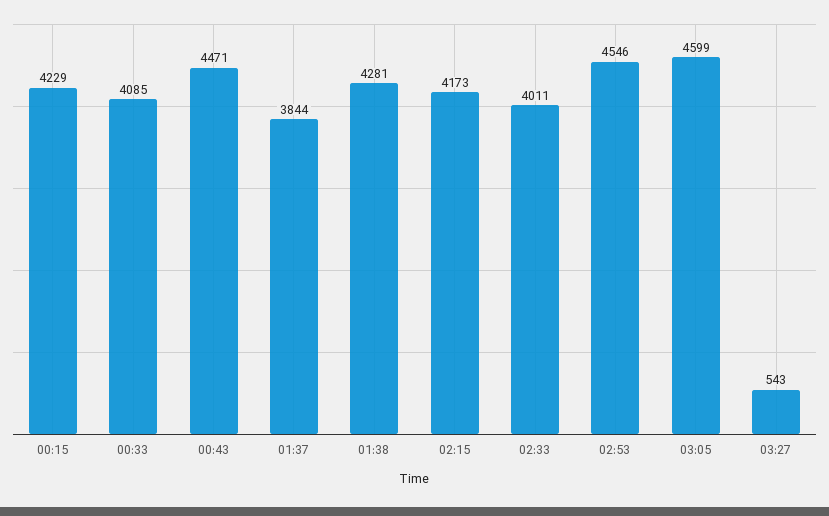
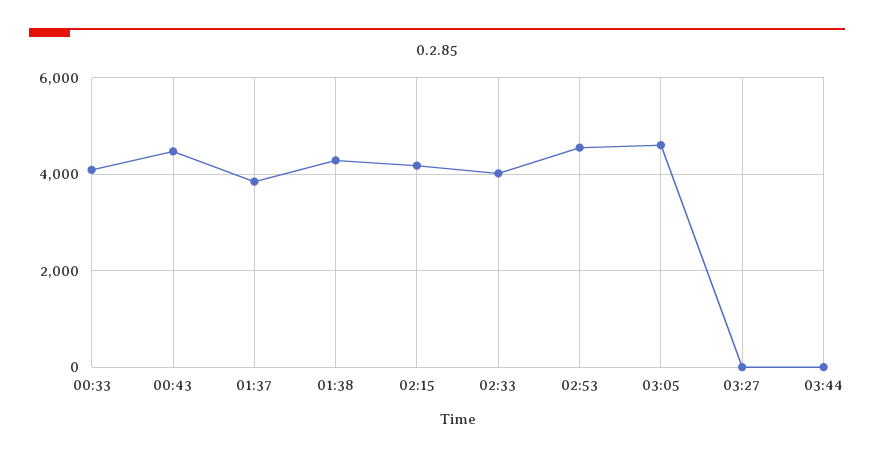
00:15: 4229 -> none
03:27: 543 -> 0
03:44: none -> 0

